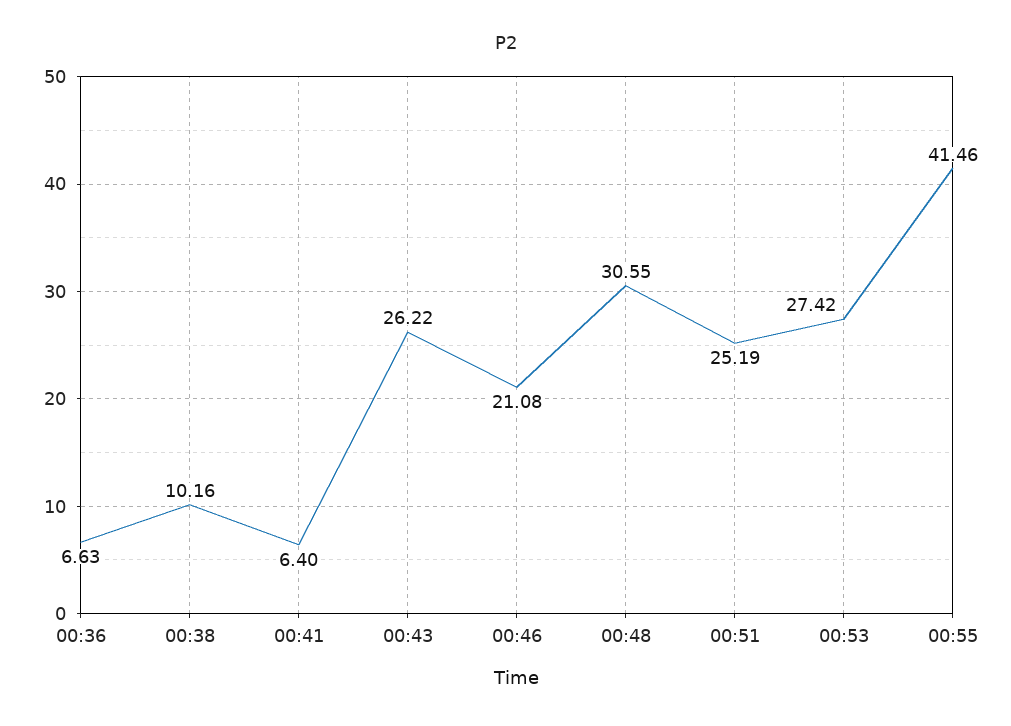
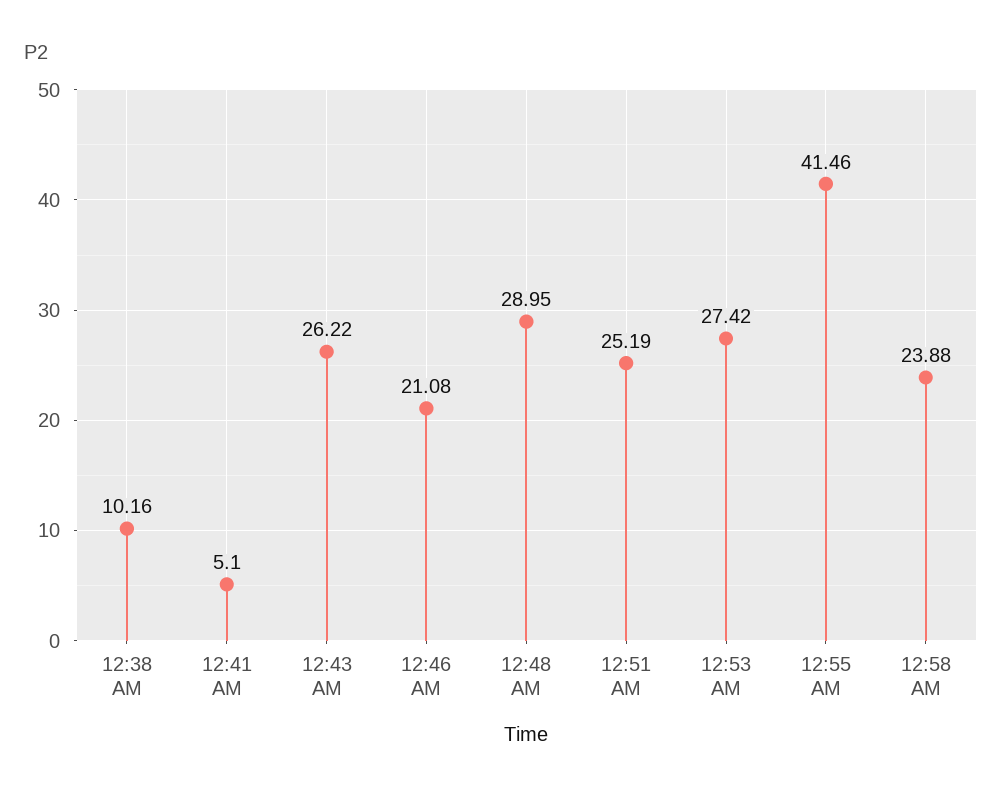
00:36: 6.63 -> none
00:41: 6.4 -> 5.1
00:48: 30.55 -> 28.95
12:58 AM: none -> 23.88

